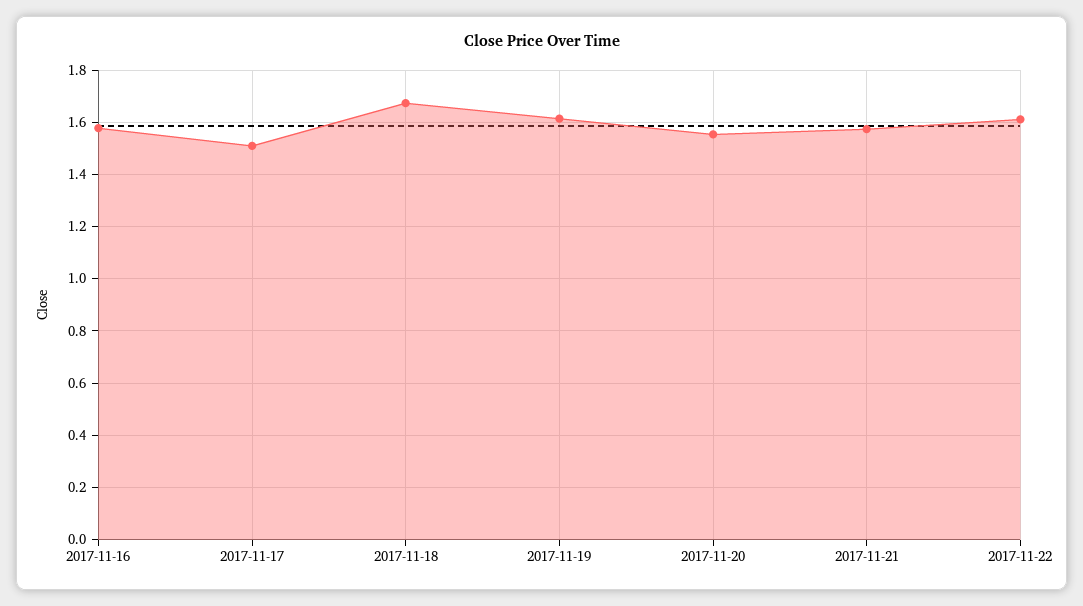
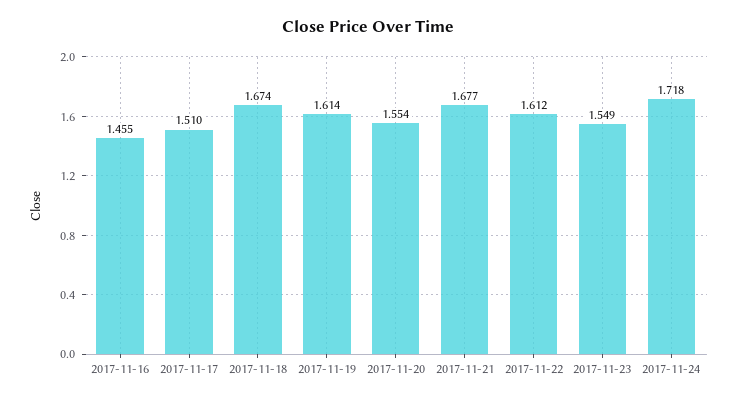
2017-11-16: 1.575 -> 1.455
2017-11-21: 1.575 -> 1.677
2017-11-23: none -> 1.549
2017-11-24: none -> 1.718

